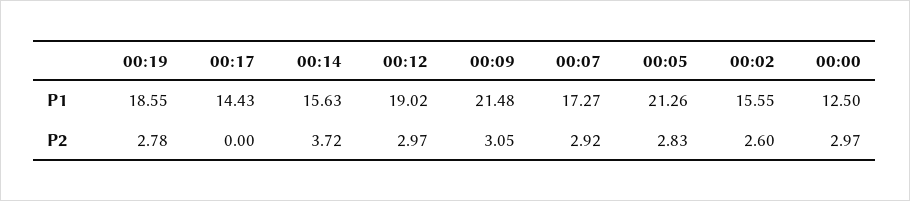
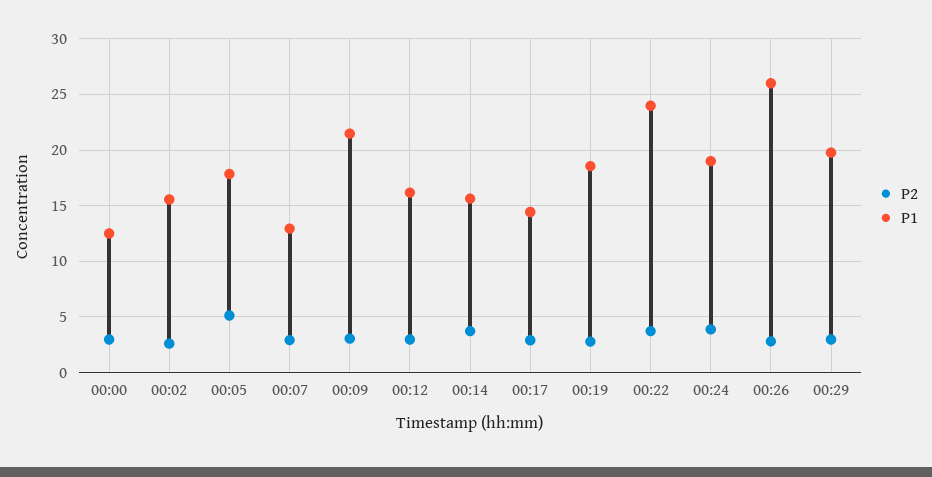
P1, 00:12: 19.02 -> 16
P1, 00:07: 17.27 -> 13
P1, 00:05: 21.26 -> 18
P2, 00:17: 0 -> 3
P2, 00:05: 2.83 -> 5
P2, 00:22: none -> 4
P1, 00:22: none -> 24
P2, 00:24: none -> 4
P1, 00:24: none -> 19
P2, 00:26: none -> 3
P1, 00:26: none -> 26
P2, 00:29: none -> 3
P1, 00:29: none -> 20

